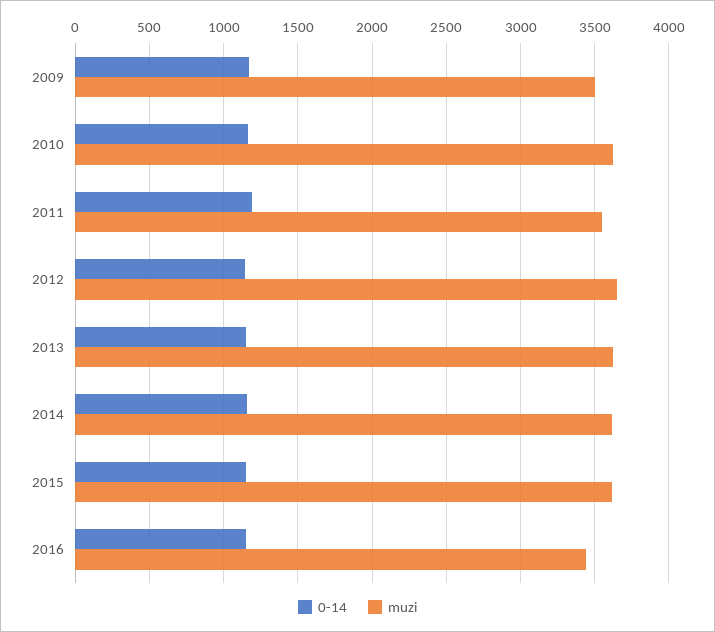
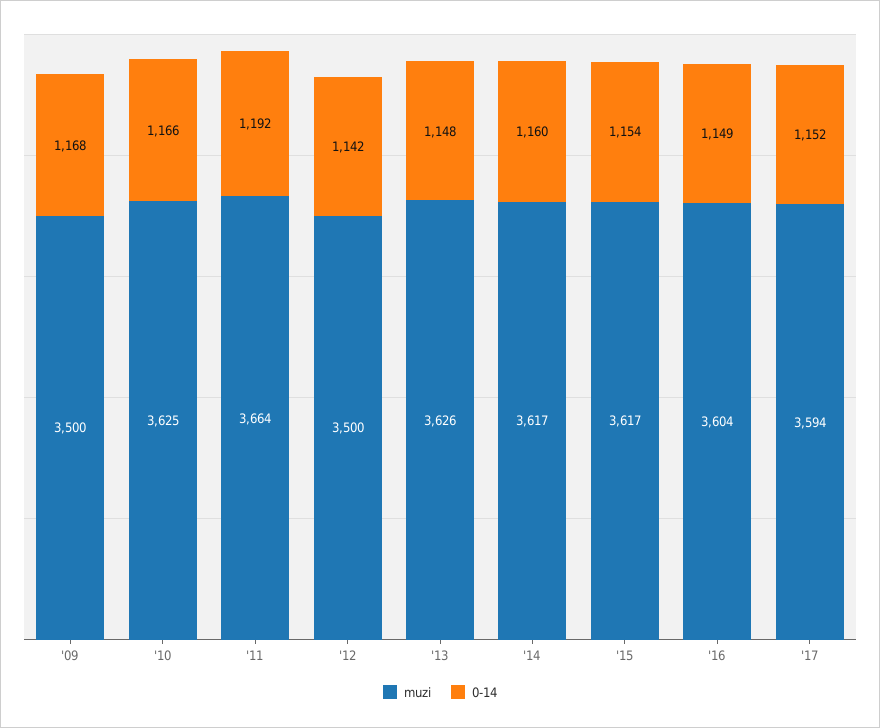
muzi, 2011: 3550 -> 3664
muzi, 2012: 3650 -> 3500
muzi, 2016: 3450 -> 3604
muzi, '17: none -> 3594
0-14, '17: none -> 1152

